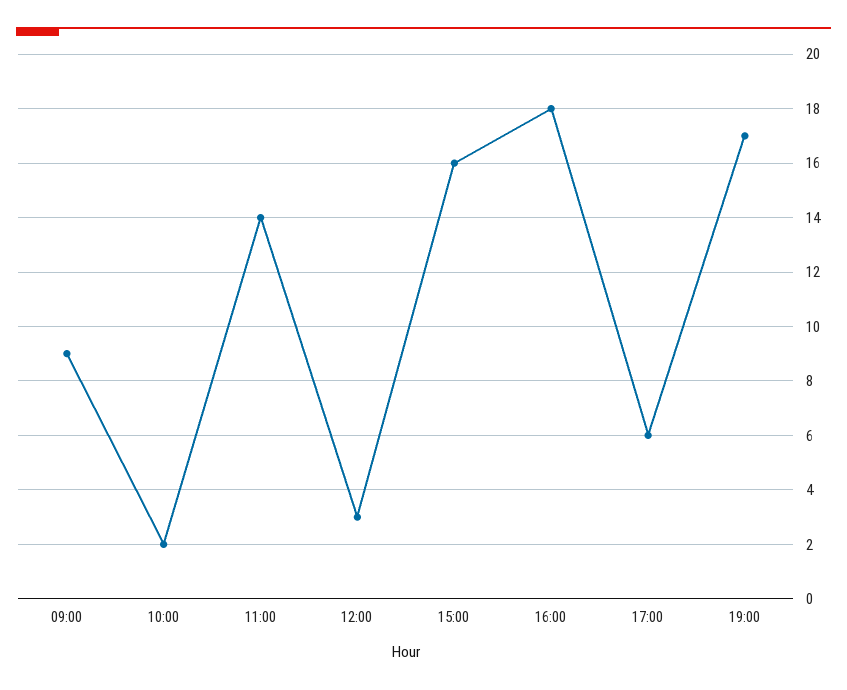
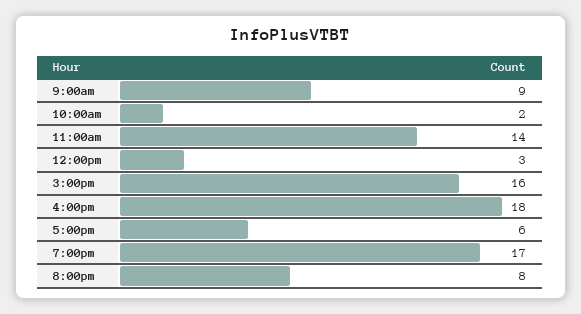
8:00pm: none -> 8

